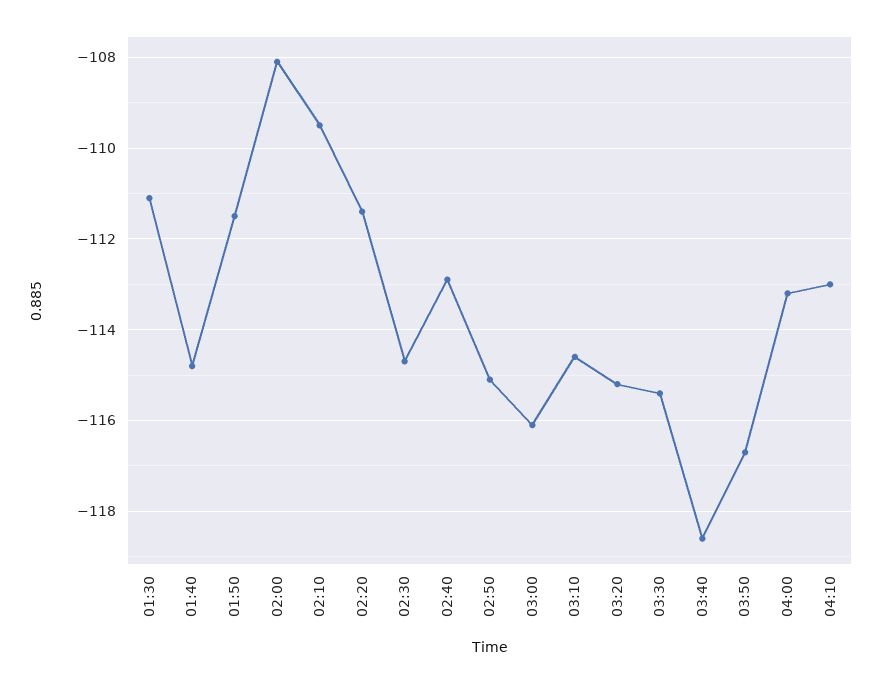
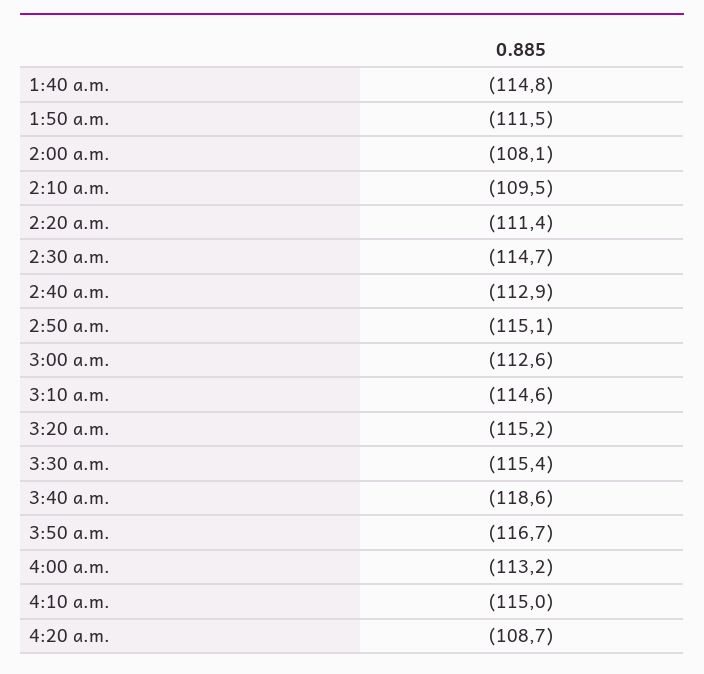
01:30: -111 -> none
03:00: -116 -> -112.6
04:10: -113 -> -115
4:20 a.m.: none -> -108.7

